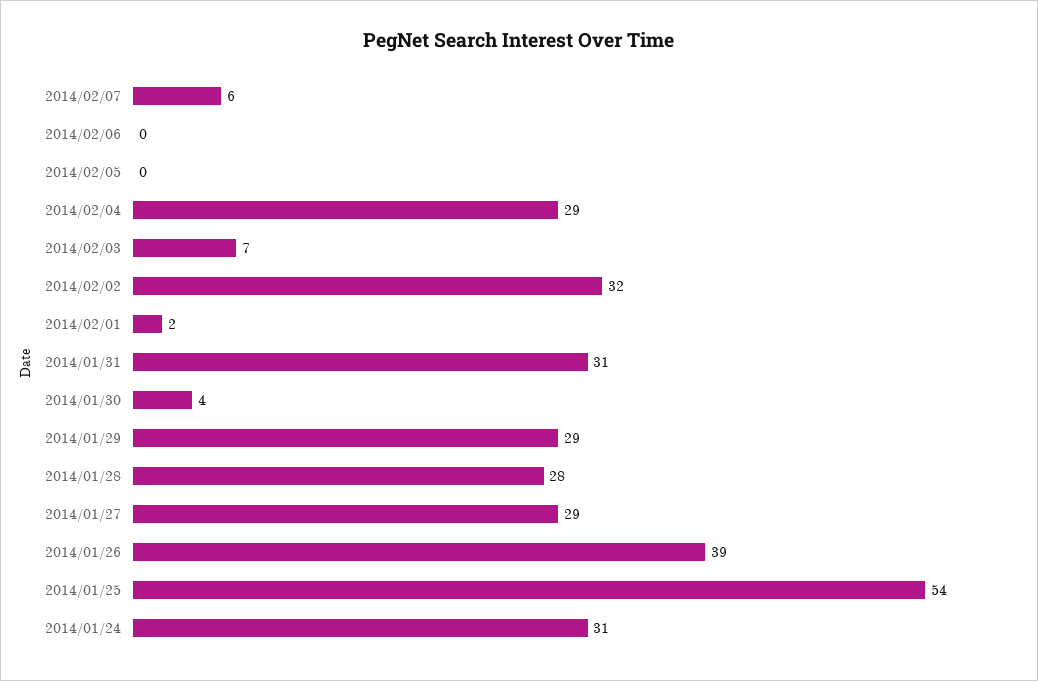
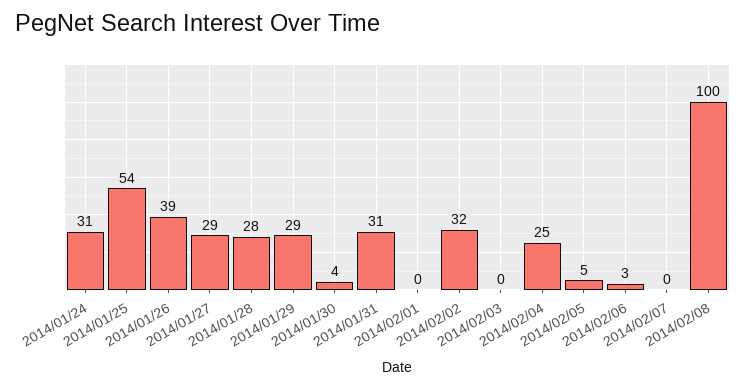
2014/02/07: 6 -> 0
2014/02/06: 0 -> 3
2014/02/05: 0 -> 5
2014/02/04: 29 -> 25
2014/02/03: 7 -> 0
2014/02/01: 2 -> 0
2014/02/08: none -> 100

